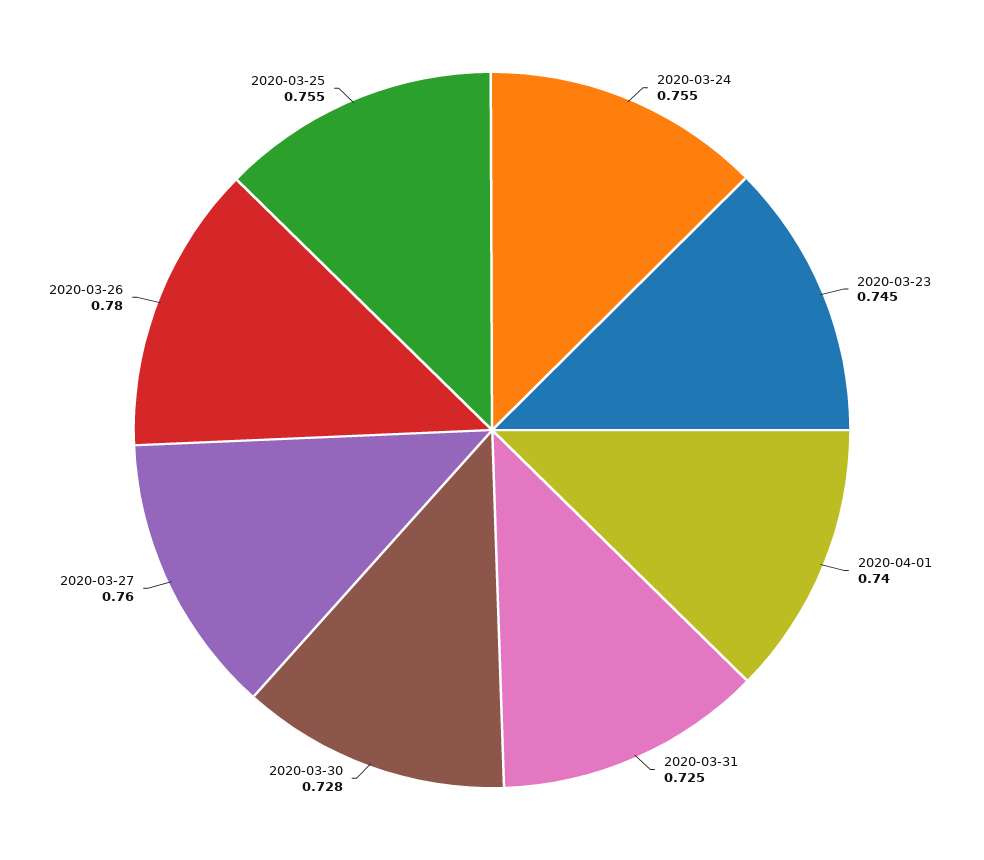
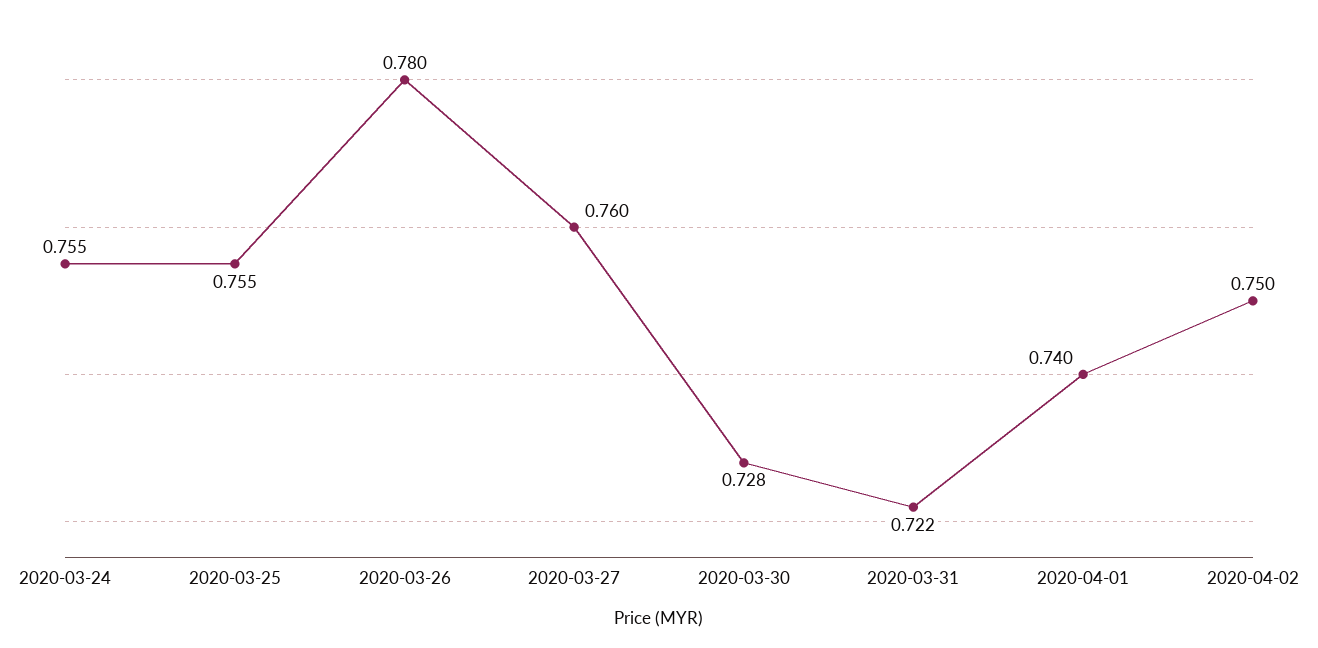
2020-03-23: 0.745 -> none
2020-03-31: 0.725 -> 0.722
2020-04-02: none -> 0.75

